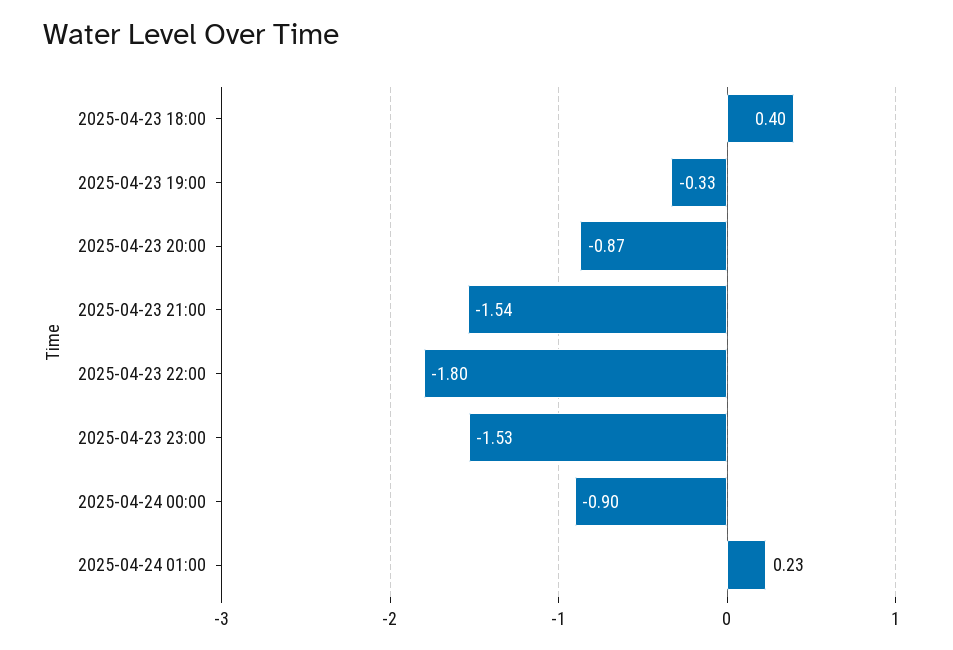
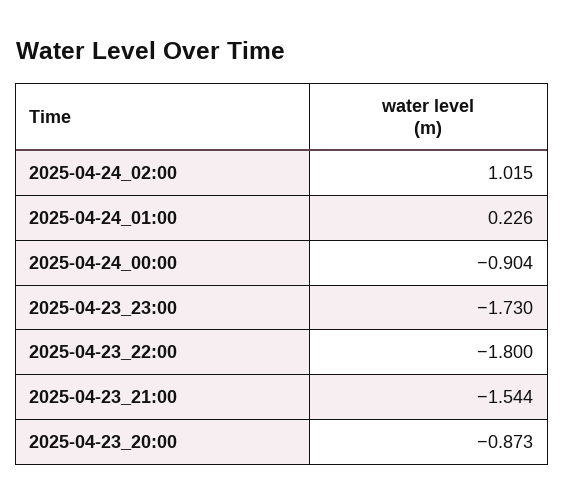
2025-04-23 18:00: 0.4 -> none
2025-04-23 19:00: -0.33 -> none
2025-04-23 23:00: -1.53 -> -1.73
2025-04-24_02:00: none -> 1.015

